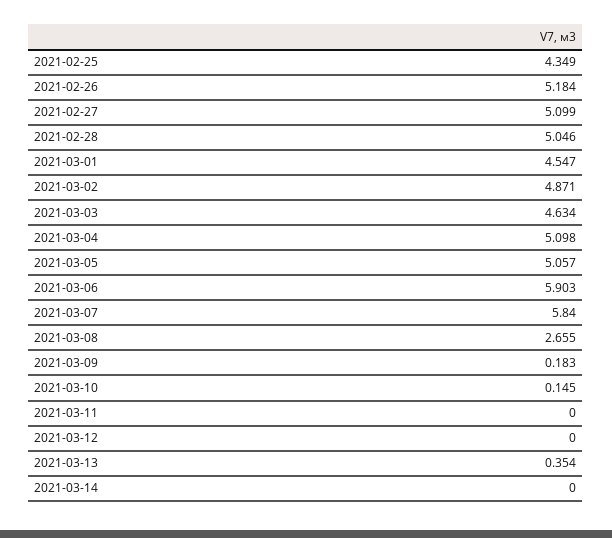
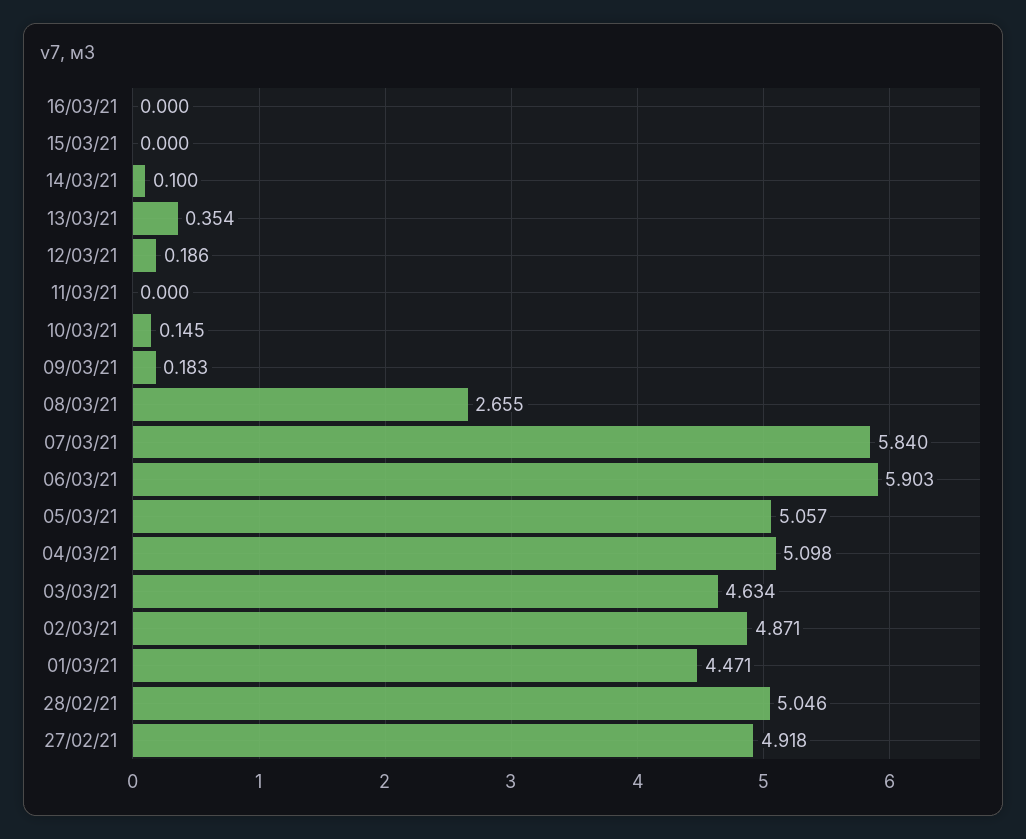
2021-02-25: 4.349 -> none
2021-02-26: 5.184 -> none
2021-02-27: 5.099 -> 4.918
2021-03-01: 4.547 -> 4.471
2021-03-12: 0 -> 0.186
2021-03-14: 0 -> 0.1
16/03/21: none -> 0
15/03/21: none -> 0

